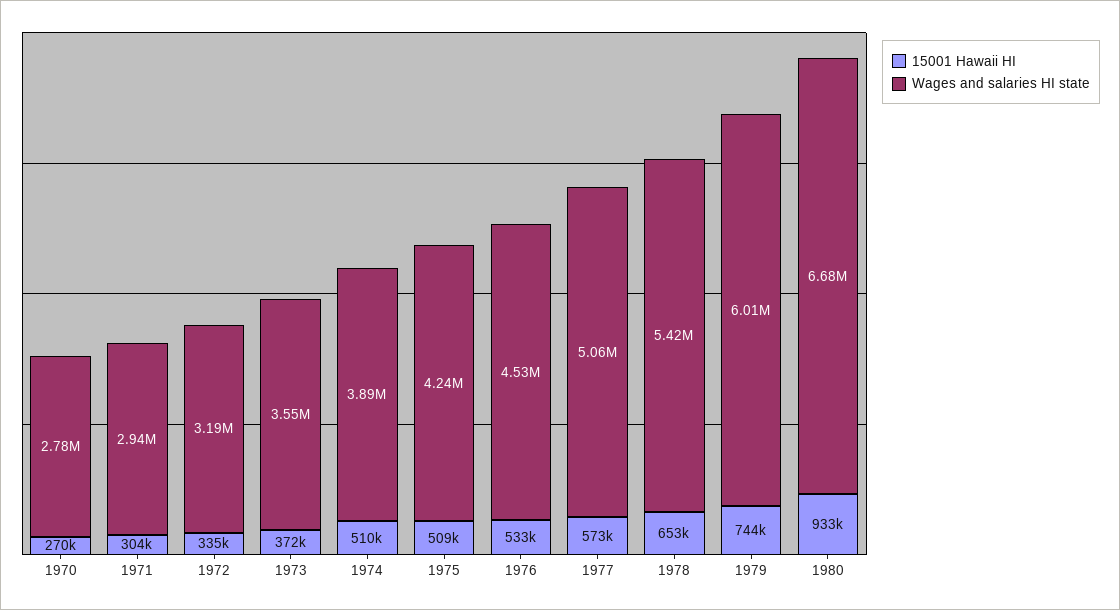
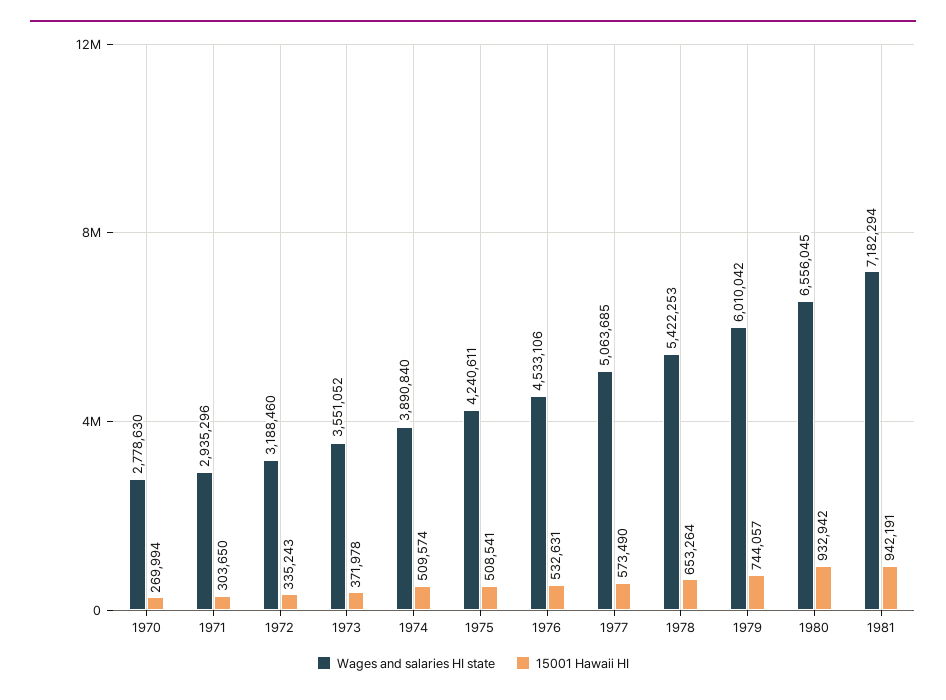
Wages and salaries HI state, 1980: 6680000 -> 6556045
Wages and salaries HI state, 1981: none -> 7182294
15001 Hawaii HI, 1981: none -> 942191

